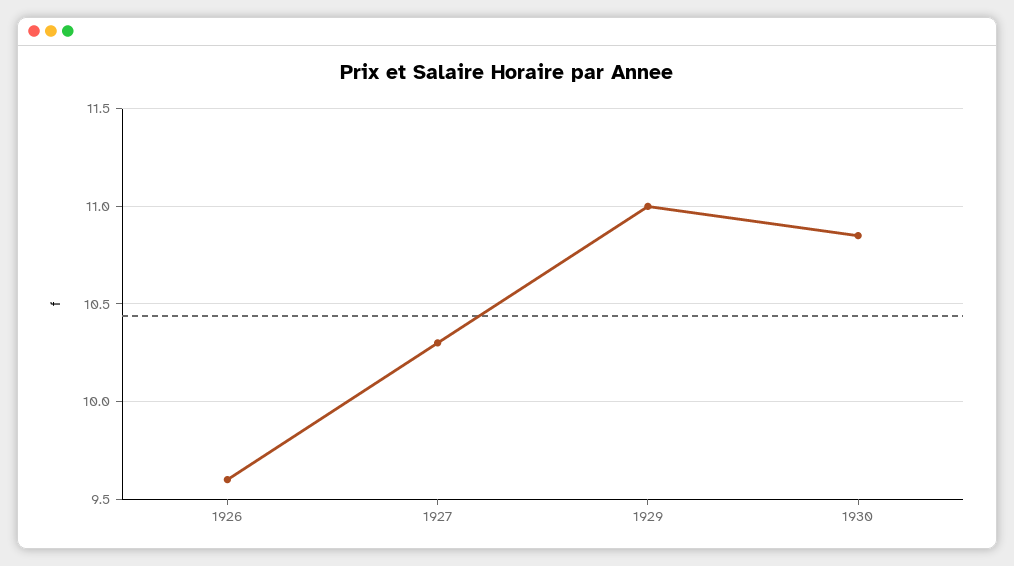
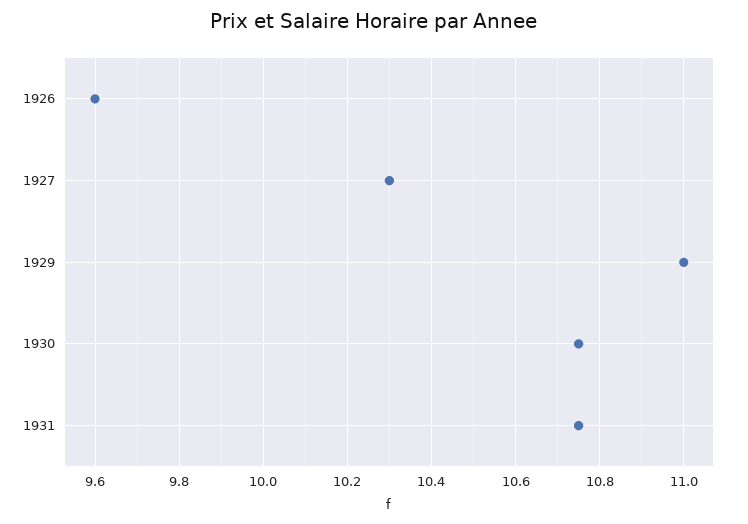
1930: 10.85 -> 10.75
1931: none -> 10.75

